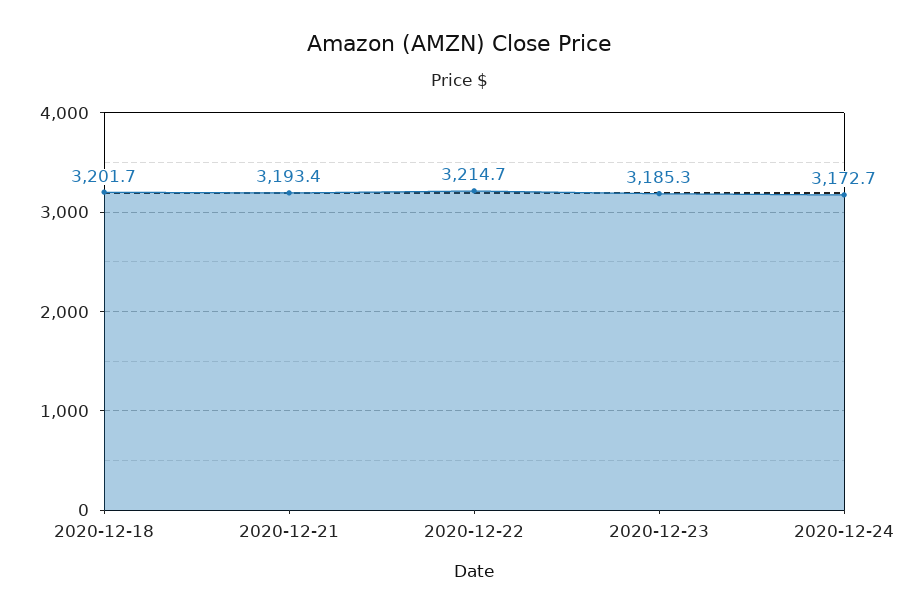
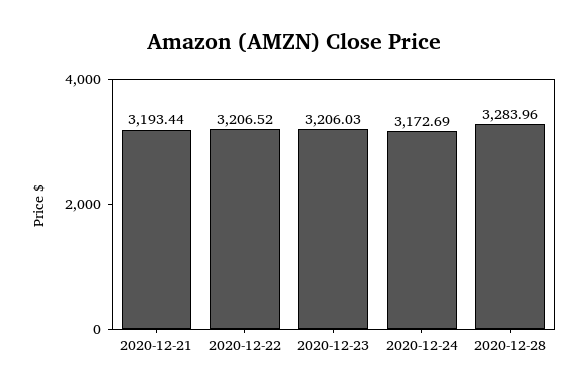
2020-12-18: 3201.7 -> none
2020-12-22: 3214.7 -> 3206.52
2020-12-23: 3185.3 -> 3206.03
2020-12-28: none -> 3283.96

